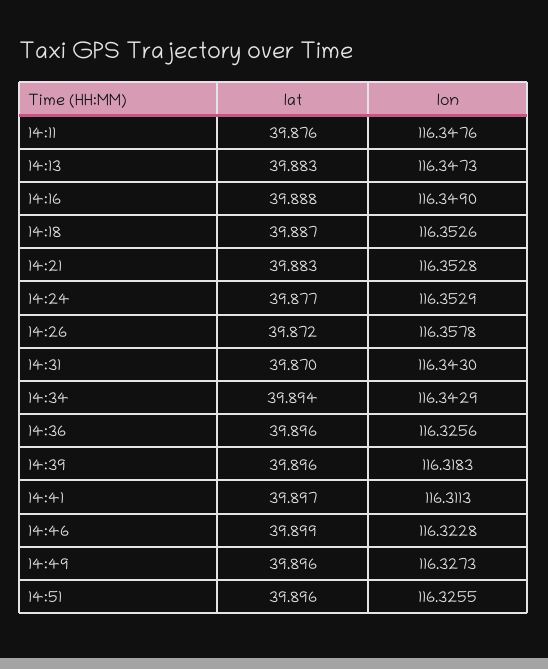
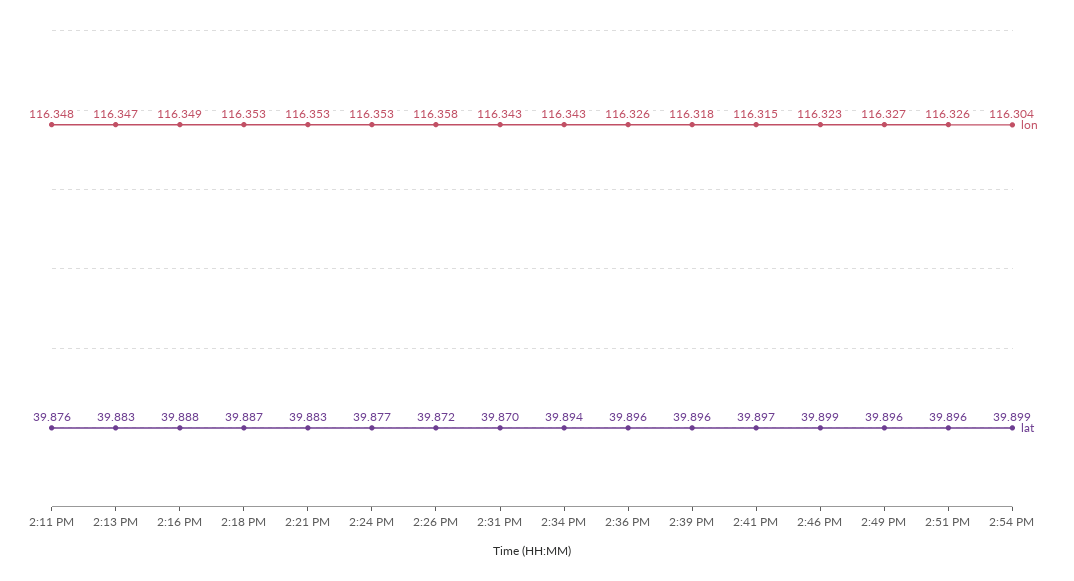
lon, 14:41: 116.3113 -> 116.315
lon, 2:54 PM: none -> 116.304
lat, 2:54 PM: none -> 39.899

